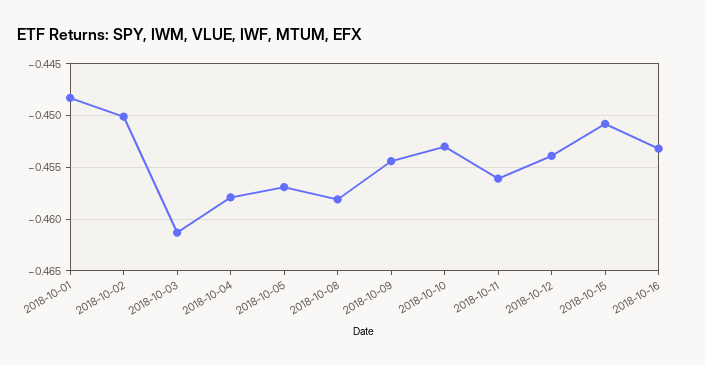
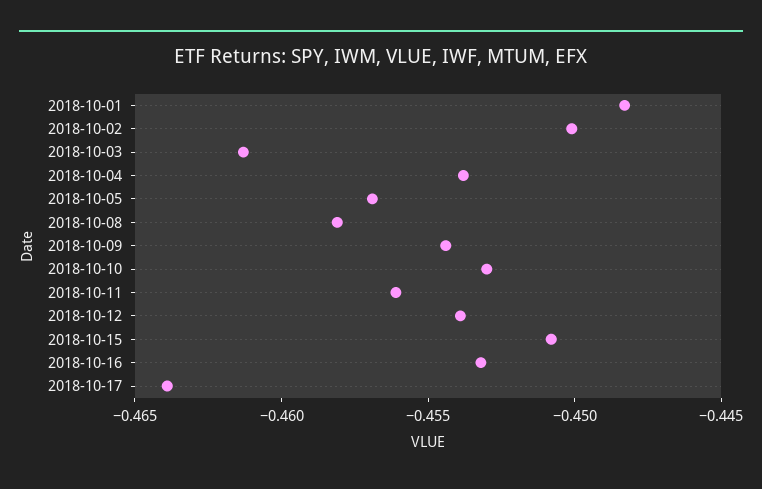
2018-10-04: -0.458 -> -0.454
2018-10-17: none -> -0.464

